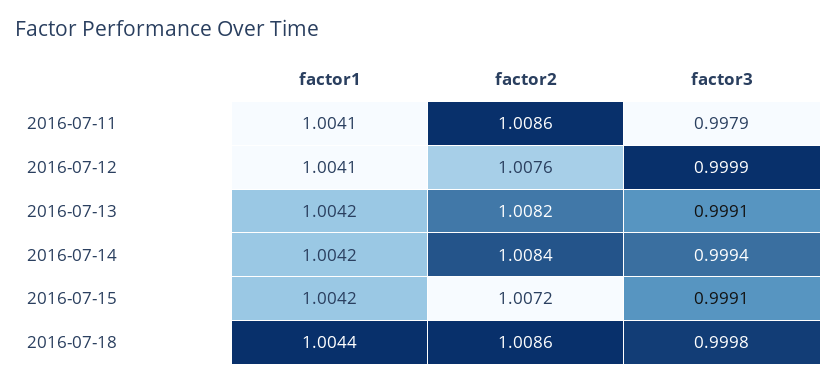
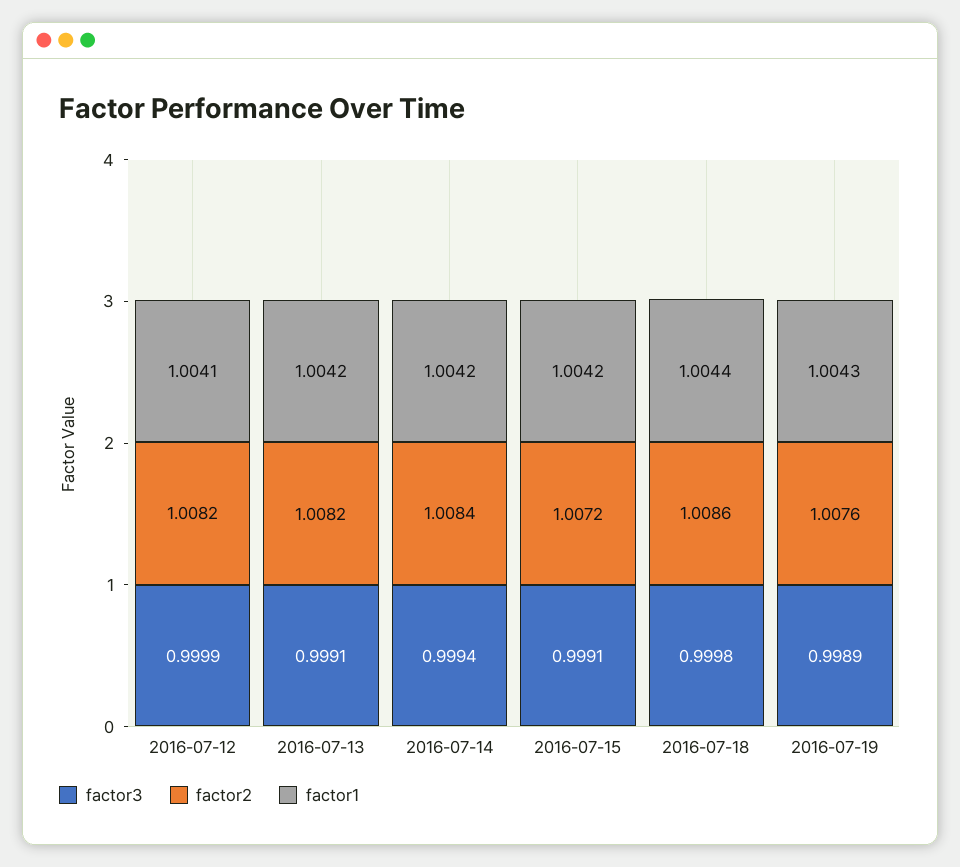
factor1, 2016-07-11: 1.0041 -> none
factor2, 2016-07-11: 1.0086 -> none
factor3, 2016-07-11: 0.9979 -> none
factor2, 2016-07-12: 1.0076 -> 1.0082
factor3, 2016-07-19: none -> 0.9989
factor2, 2016-07-19: none -> 1.0076
factor1, 2016-07-19: none -> 1.0043

